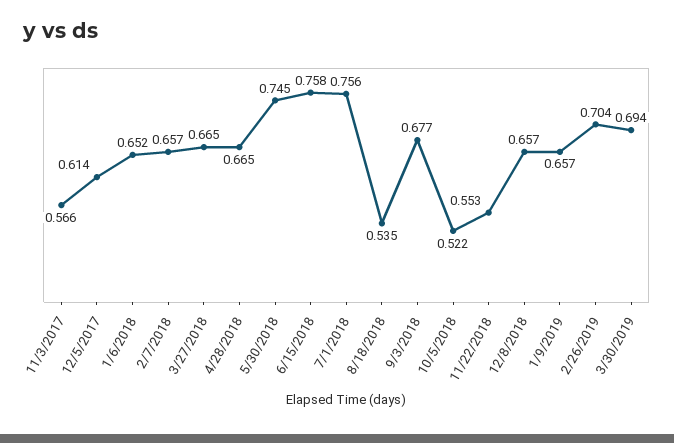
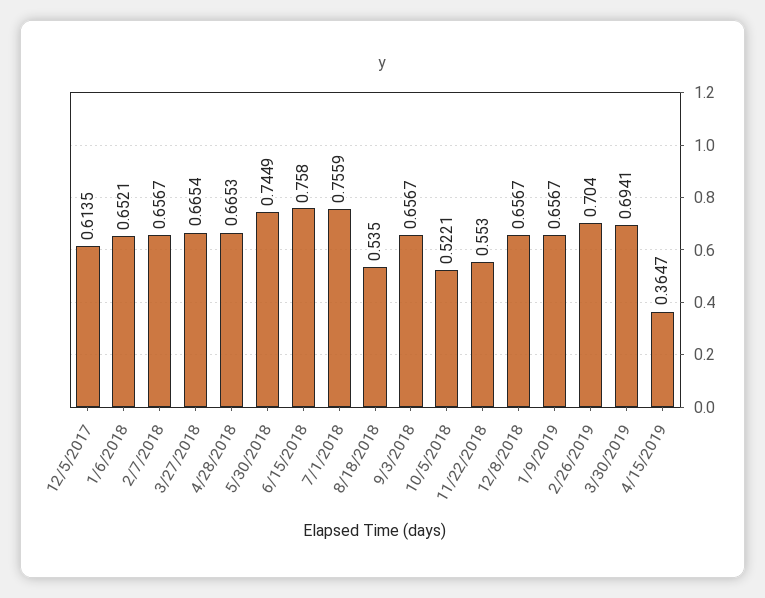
11/3/2017: 0.566 -> none
9/3/2018: 0.677 -> 0.6567
4/15/2019: none -> 0.3647

